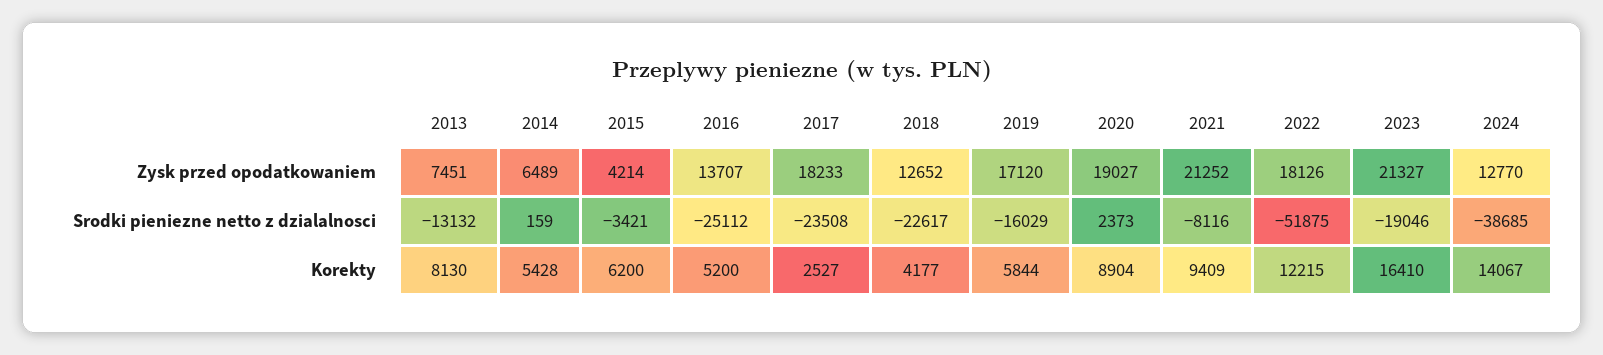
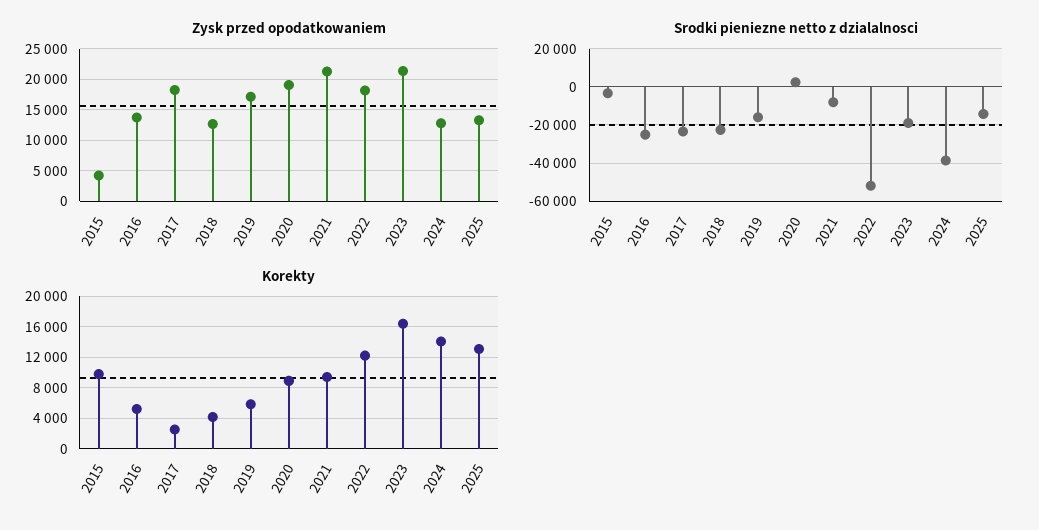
Zysk przed opodatkowaniem, 2013: 7451 -> none
Zysk przed opodatkowaniem, 2014: 6489 -> none
Srodki pieniezne netto z dzialalnosci, 2013: -13132 -> none
Srodki pieniezne netto z dzialalnosci, 2014: 159 -> none
Korekty, 2013: 8130 -> none
Korekty, 2014: 5428 -> none
Korekty, 2015: 6200 -> 10000
Zysk przed opodatkowaniem, 2025: none -> 13000
Srodki pieniezne netto z dzialalnosci, 2025: none -> -15000
Korekty, 2025: none -> 13000

